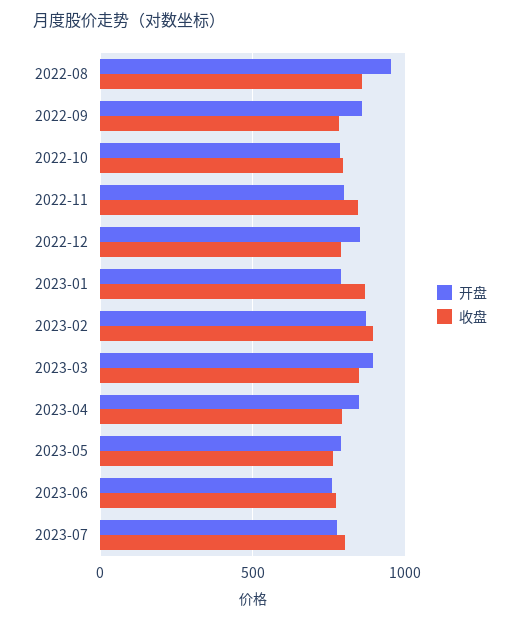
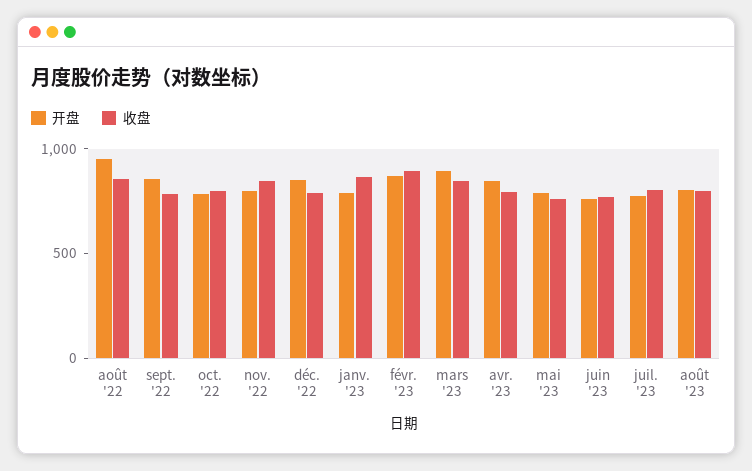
开盘, août '23: none -> 800
收盘, août '23: none -> 800

